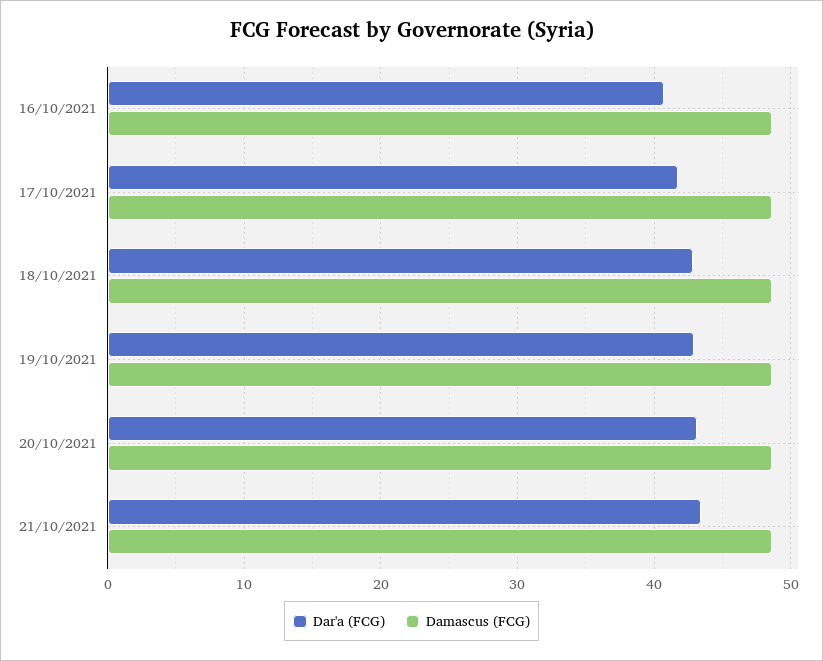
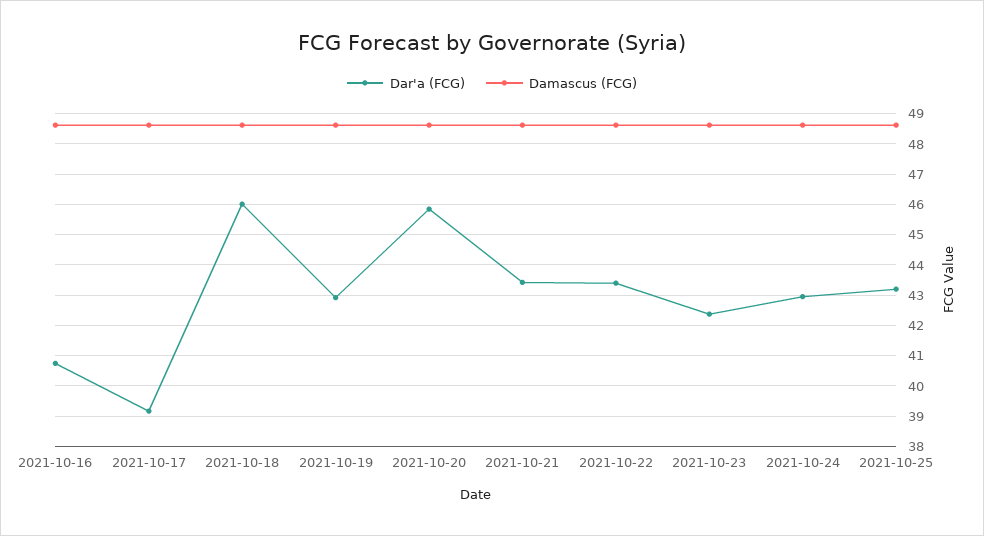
Dar'a (FCG), 17/10/2021: 42 -> 39.2
Dar'a (FCG), 18/10/2021: 43 -> 46
Dar'a (FCG), 20/10/2021: 43 -> 45.8
Dar'a (FCG), 2021-10-22: none -> 43.4
Damascus (FCG), 2021-10-22: none -> 48.6
Dar'a (FCG), 2021-10-23: none -> 42.4
Damascus (FCG), 2021-10-23: none -> 48.6
Dar'a (FCG), 2021-10-24: none -> 43
Damascus (FCG), 2021-10-24: none -> 48.6
Dar'a (FCG), 2021-10-25: none -> 43.2
Damascus (FCG), 2021-10-25: none -> 48.6

